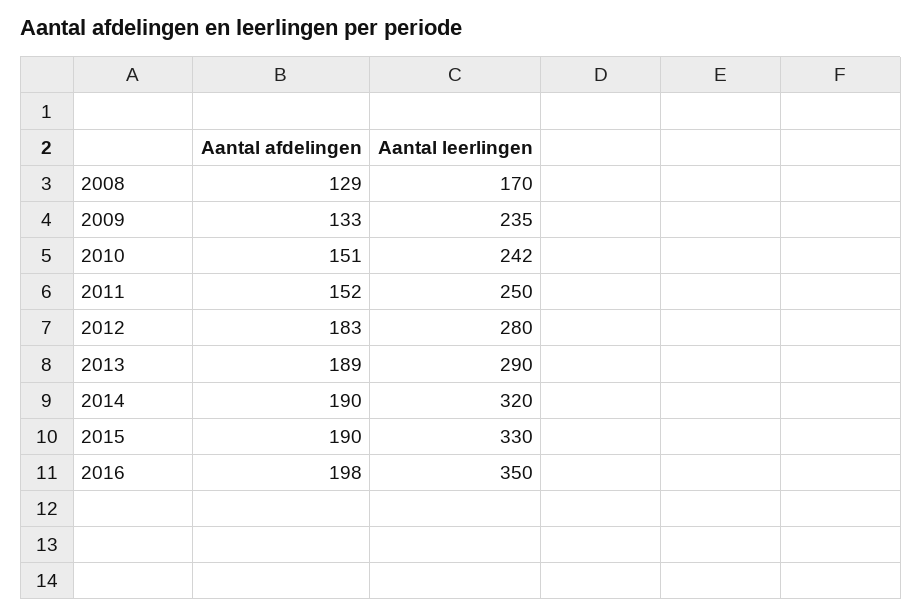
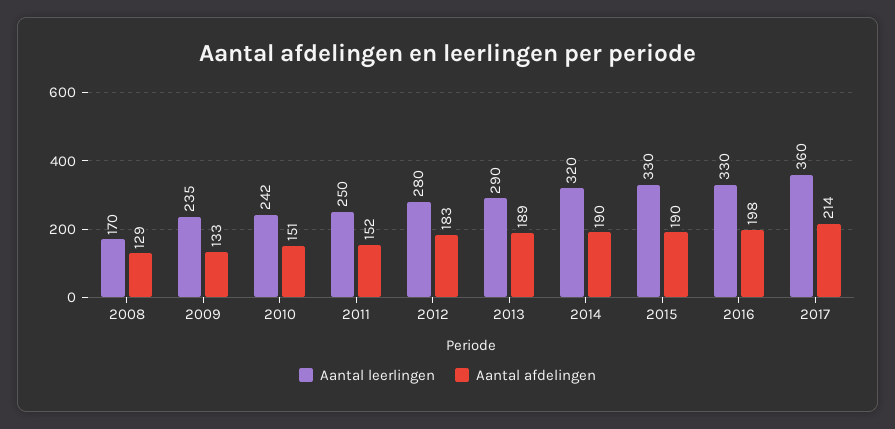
Aantal leerlingen, 2016: 350 -> 330
Aantal leerlingen, 2017: none -> 360
Aantal afdelingen, 2017: none -> 214

